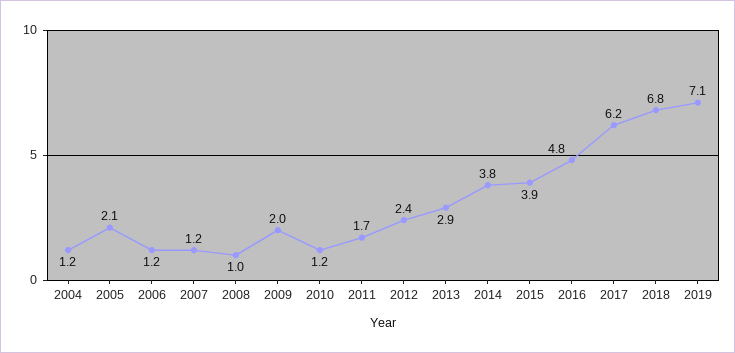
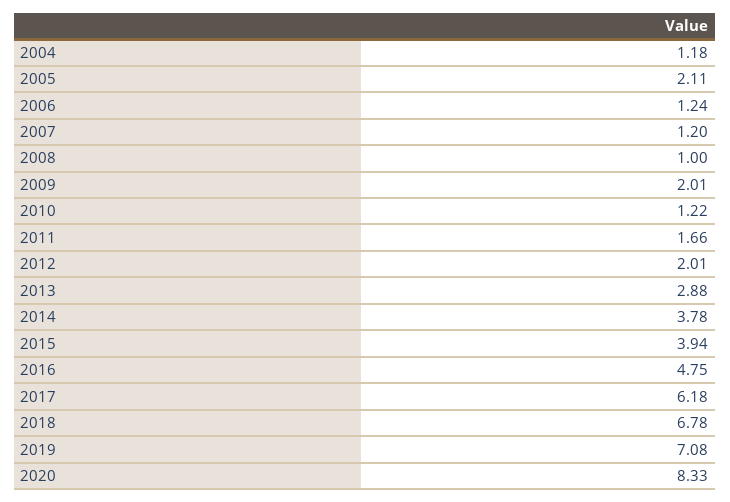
2012: 2.4 -> 2.01
2020: none -> 8.33

